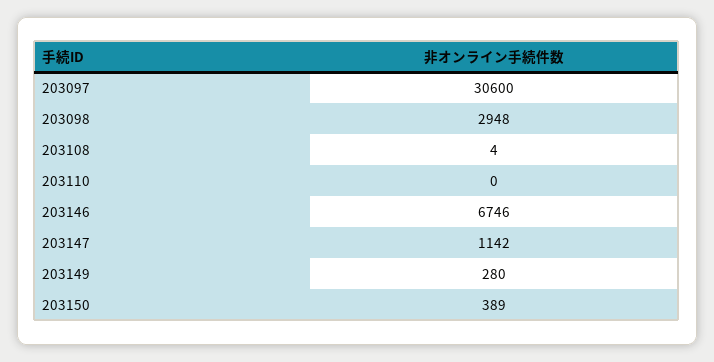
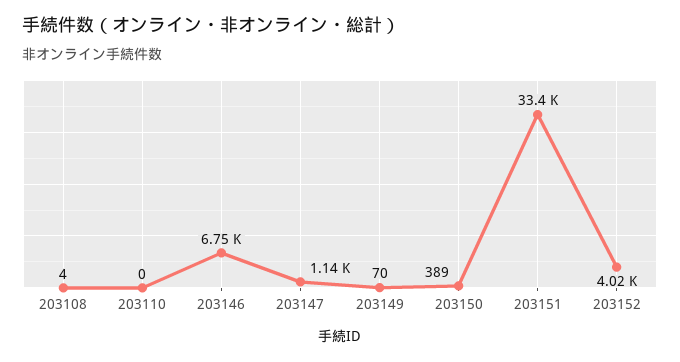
203097: 30600 -> none
203098: 2948 -> none
203149: 280 -> 70
203151: none -> 33400
203152: none -> 4020

